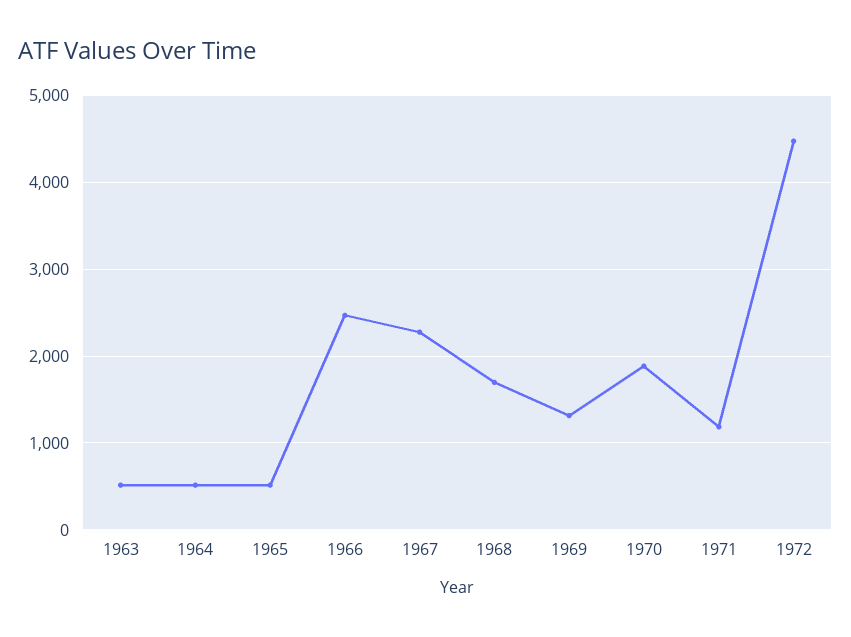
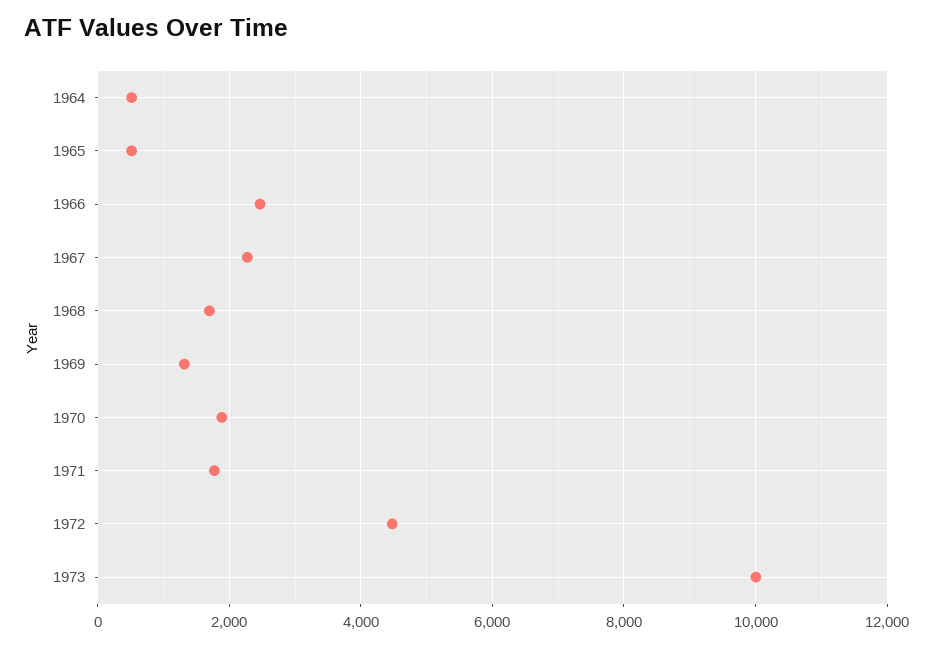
1963: 500 -> none
1971: 1200 -> 1800
1973: none -> 10000

